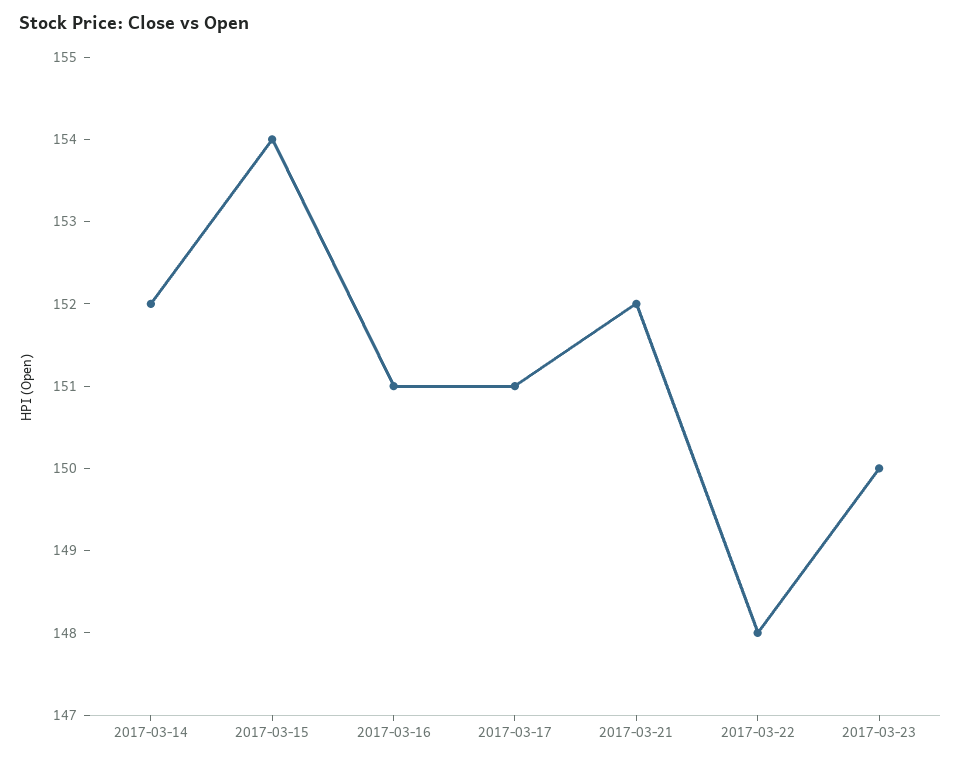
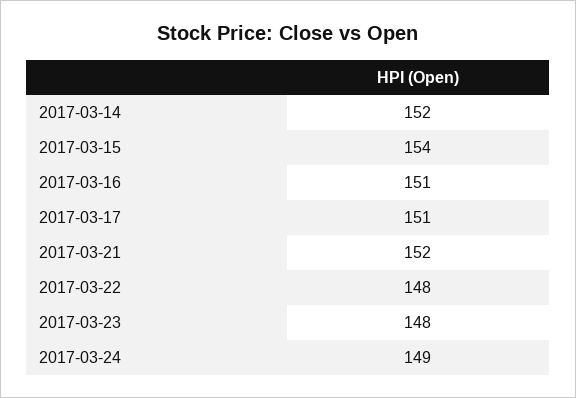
2017-03-23: 150 -> 148
2017-03-24: none -> 149

